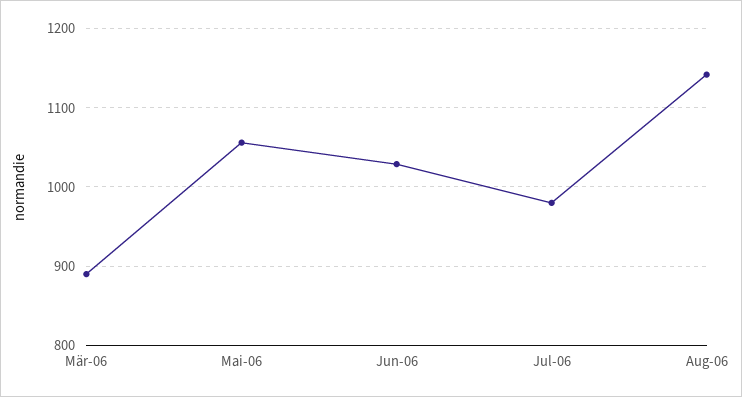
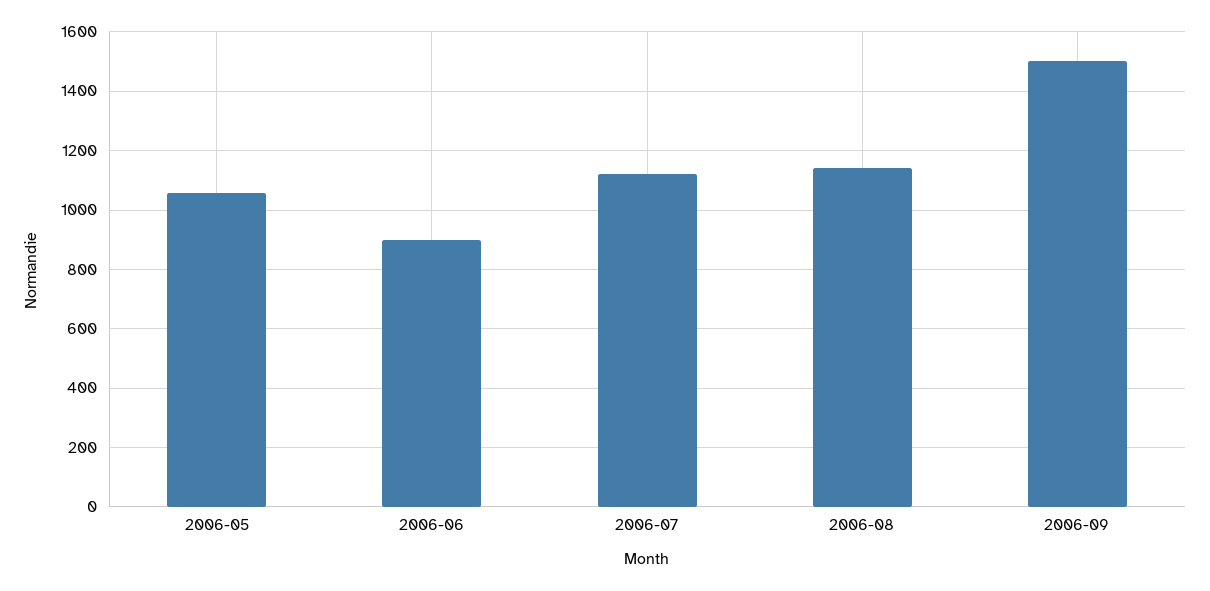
Mär-06: 890 -> none
Jun-06: 1030 -> 900
Jul-06: 980 -> 1125
2006-09: none -> 1500

